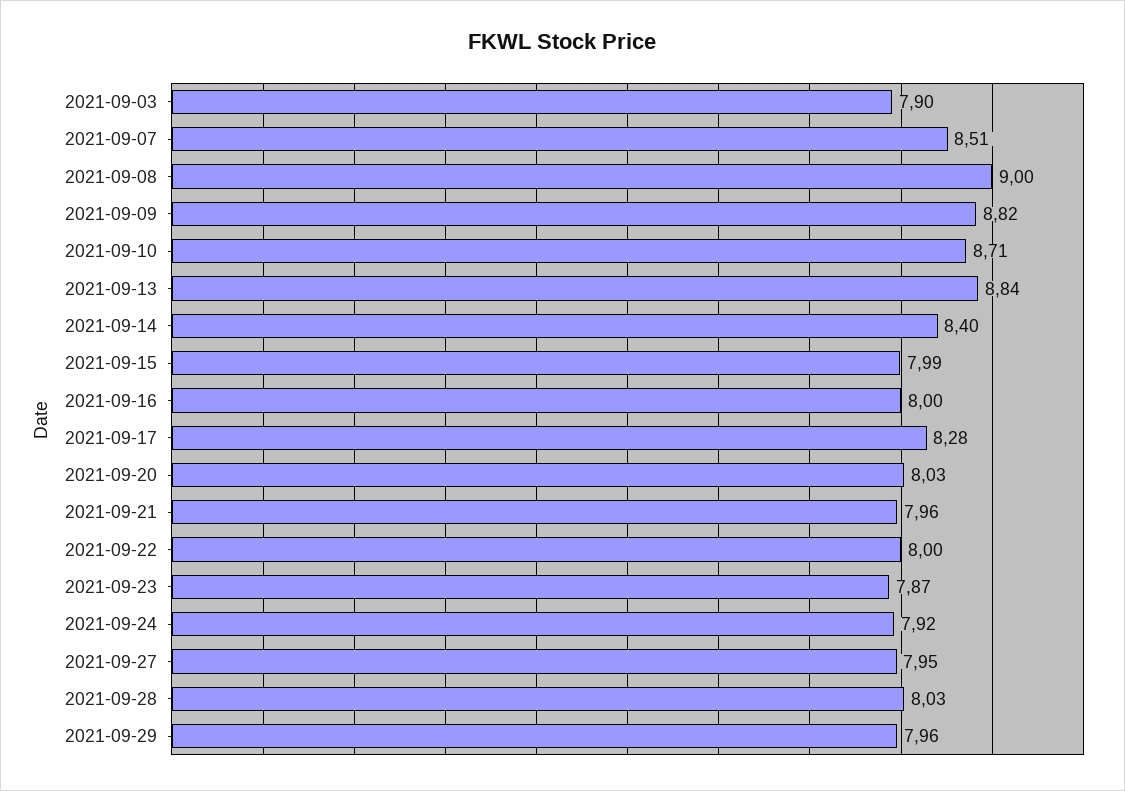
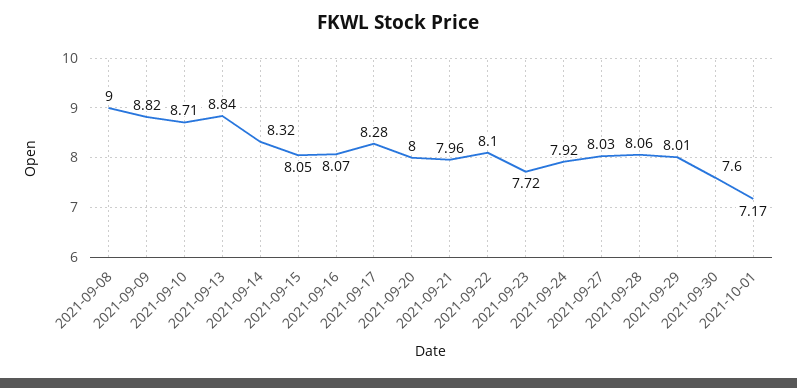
2021-09-03: 7.9 -> none
2021-09-07: 8.51 -> none
2021-09-14: 8.4 -> 8.32
2021-09-15: 7.99 -> 8.05
2021-09-16: 8 -> 8.07
2021-09-20: 8.03 -> 8
2021-09-22: 8 -> 8.1
2021-09-23: 7.87 -> 7.72
2021-09-27: 7.95 -> 8.03
2021-09-28: 8.03 -> 8.06
2021-09-29: 7.96 -> 8.01
2021-09-30: none -> 7.6
2021-10-01: none -> 7.17

